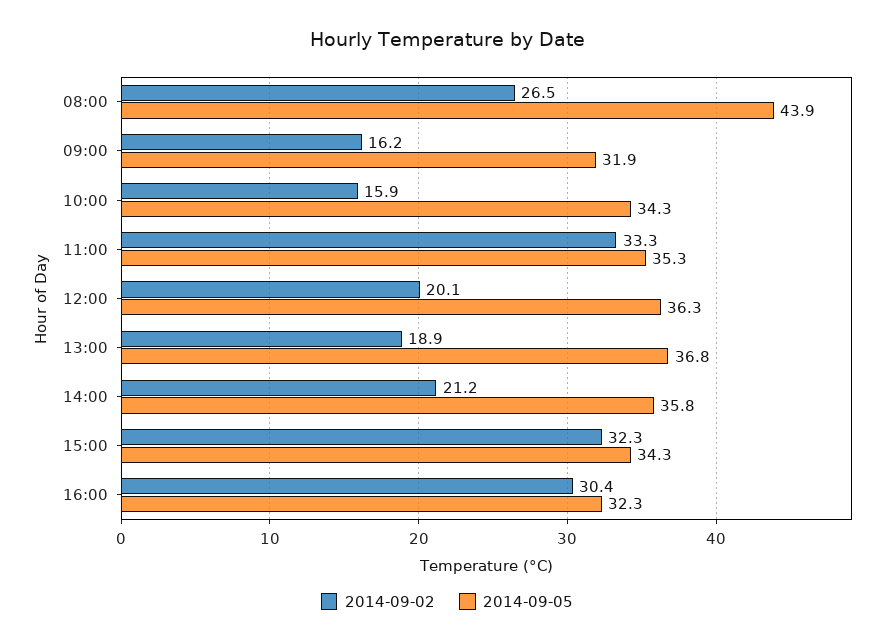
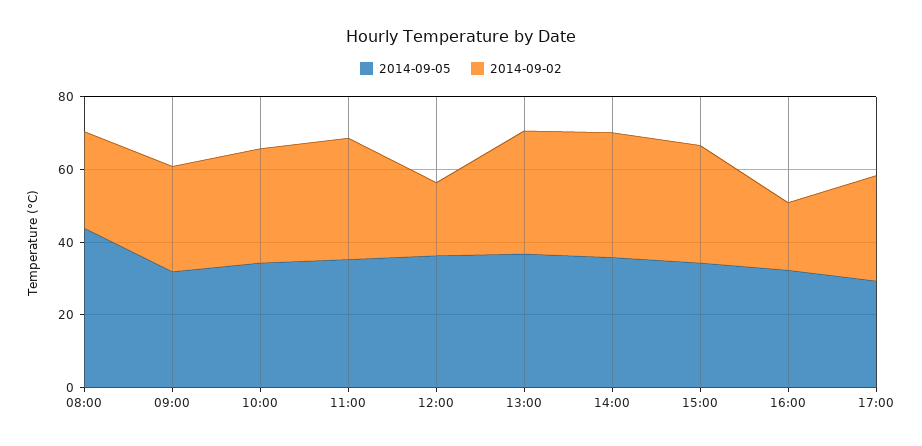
2014-09-02, 09:00: 16.2 -> 30
2014-09-02, 10:00: 15.9 -> 30
2014-09-02, 13:00: 18.9 -> 35
2014-09-02, 14:00: 21.2 -> 35
2014-09-02, 16:00: 30.4 -> 20
2014-09-05, 17:00: none -> 30
2014-09-02, 17:00: none -> 30

